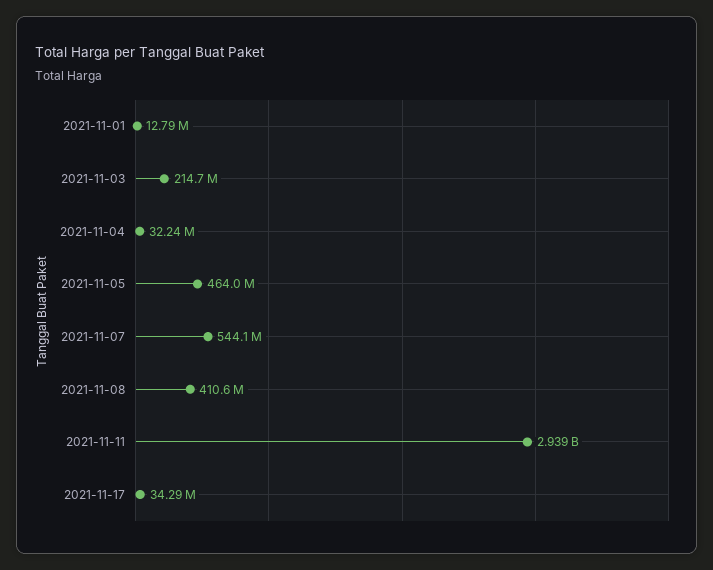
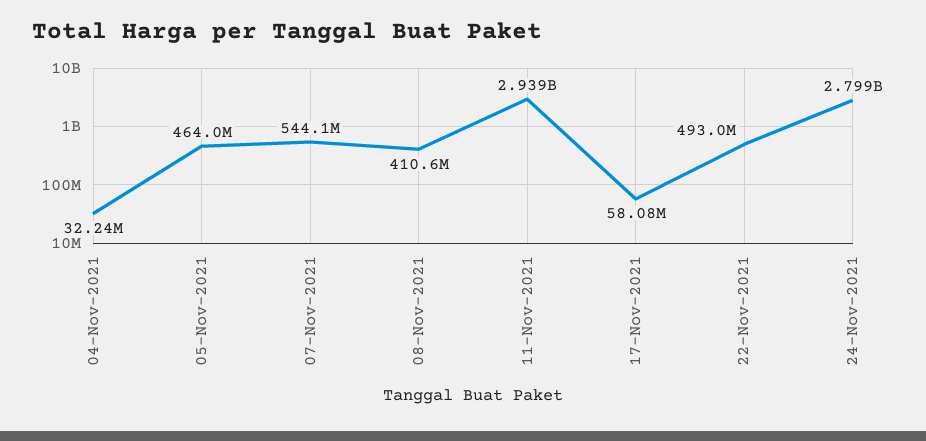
2021-11-01: 12790000 -> none
2021-11-03: 214700000 -> none
2021-11-17: 34290000 -> 58080000
22-Nov-2021: none -> 493000000
24-Nov-2021: none -> 2799000000

